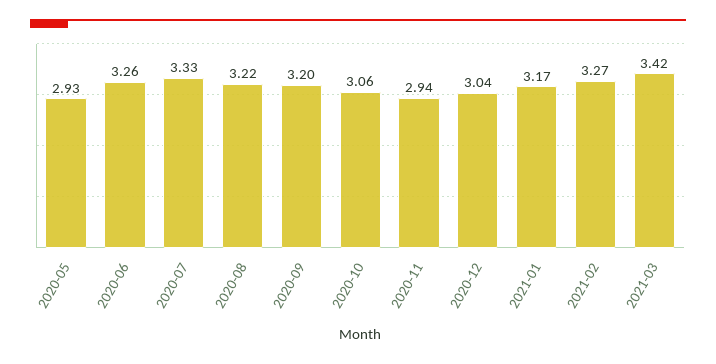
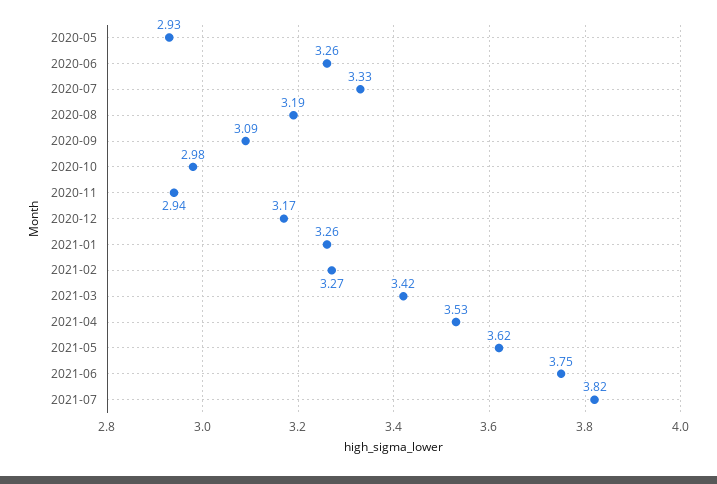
2020-08: 3.22 -> 3.19
2020-09: 3.2 -> 3.09
2020-10: 3.06 -> 2.98
2020-12: 3.04 -> 3.17
2021-01: 3.17 -> 3.26
2021-04: none -> 3.53
2021-05: none -> 3.62
2021-06: none -> 3.75
2021-07: none -> 3.82

